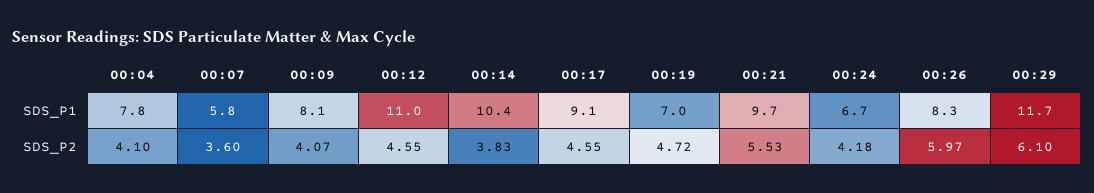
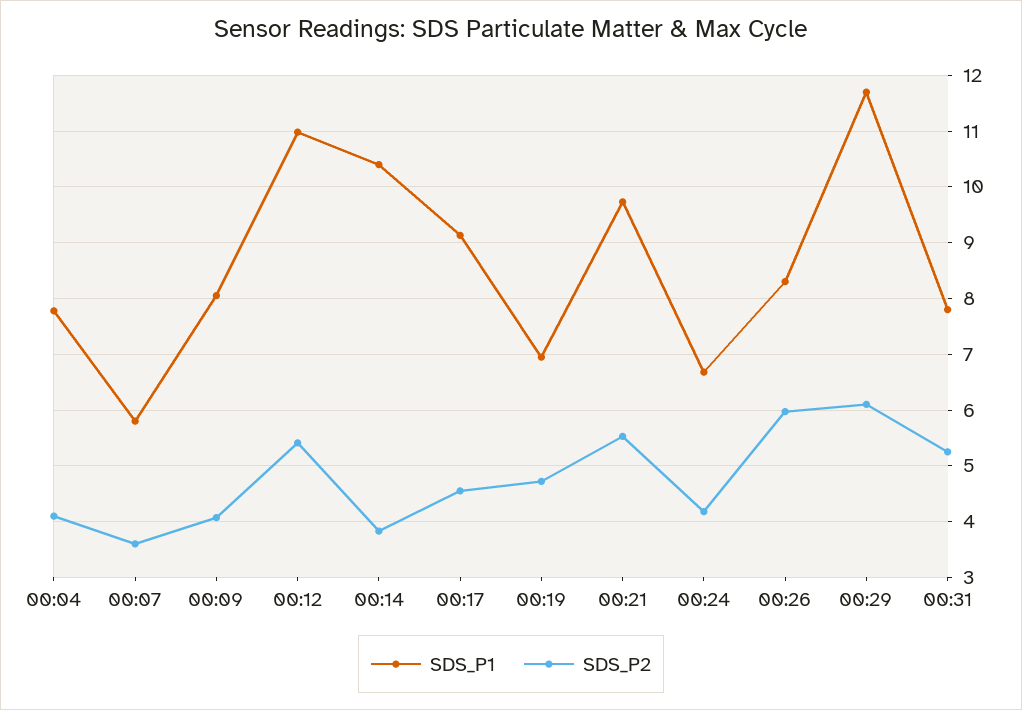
SDS_P2, 00:12: 4.55 -> 5.4
SDS_P1, 00:31: none -> 7.8
SDS_P2, 00:31: none -> 5.2

